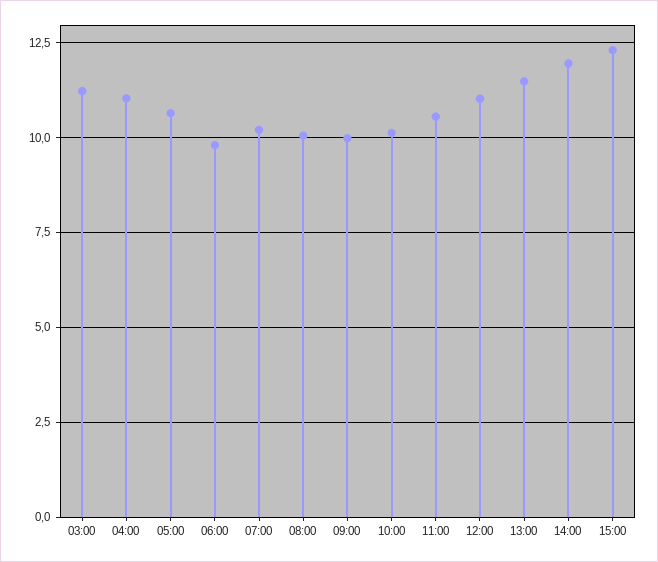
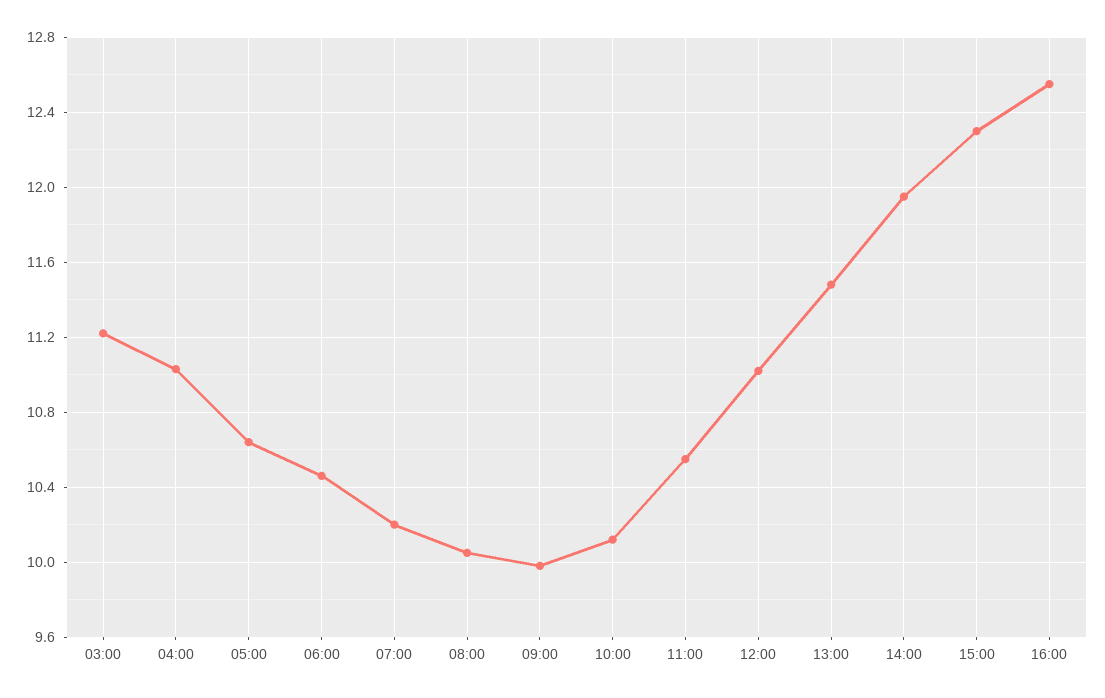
06:00: 9.75 -> 10.45
16:00: none -> 12.55

